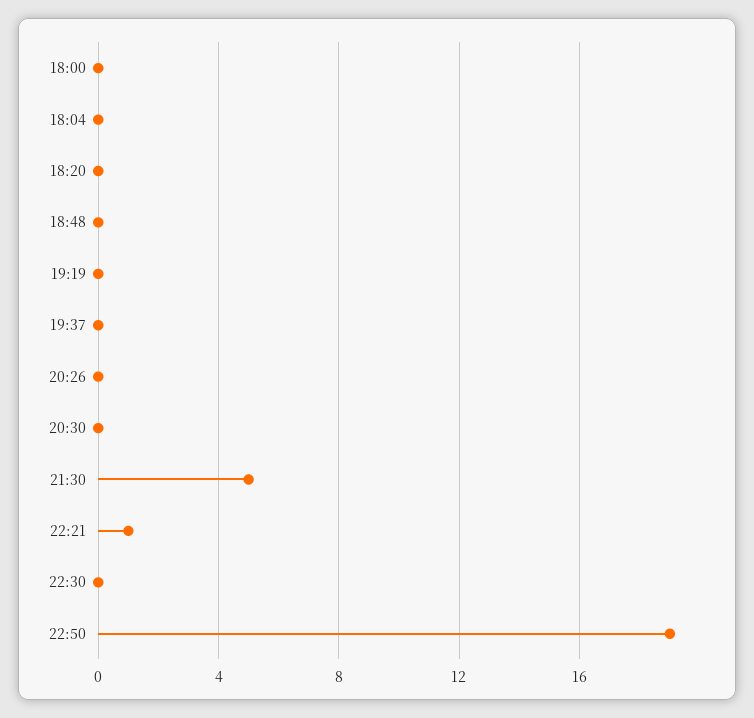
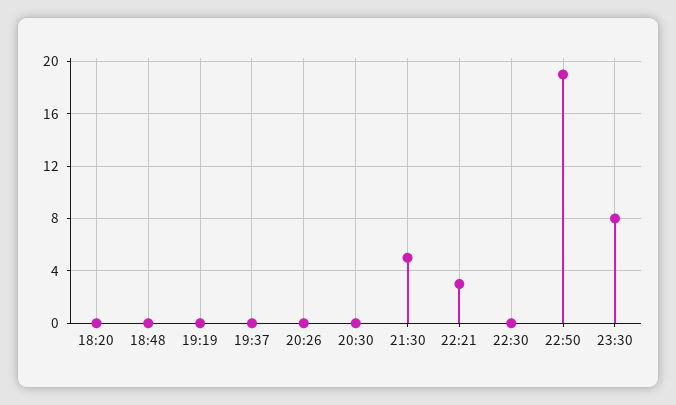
18:00: 0 -> none
18:04: 0 -> none
22:21: 1 -> 3
23:30: none -> 8

